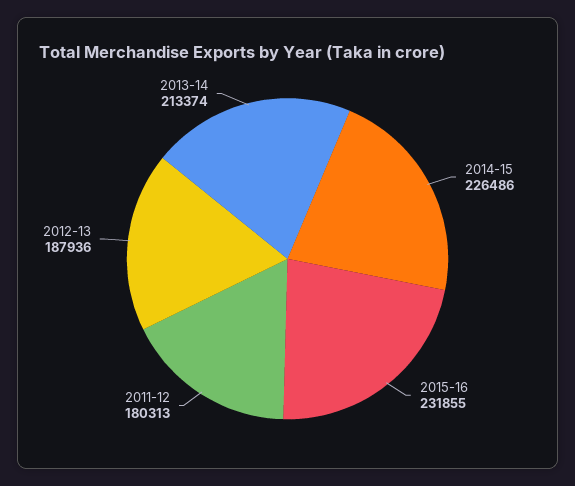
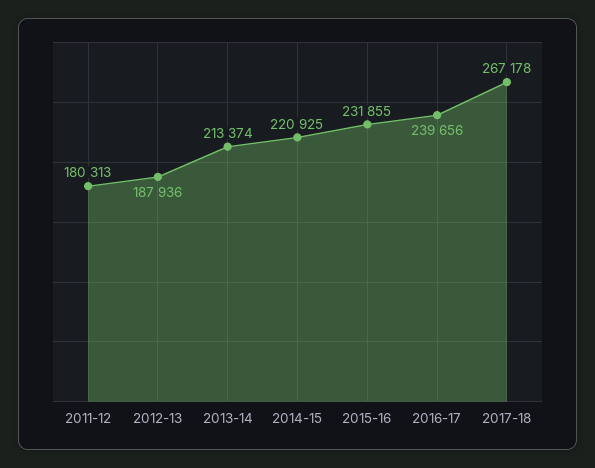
2014-15: 226486 -> 220925
2016-17: none -> 239656
2017-18: none -> 267178

